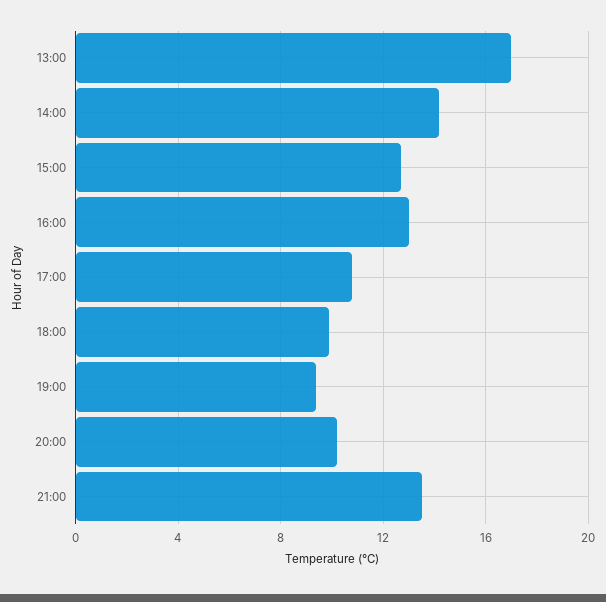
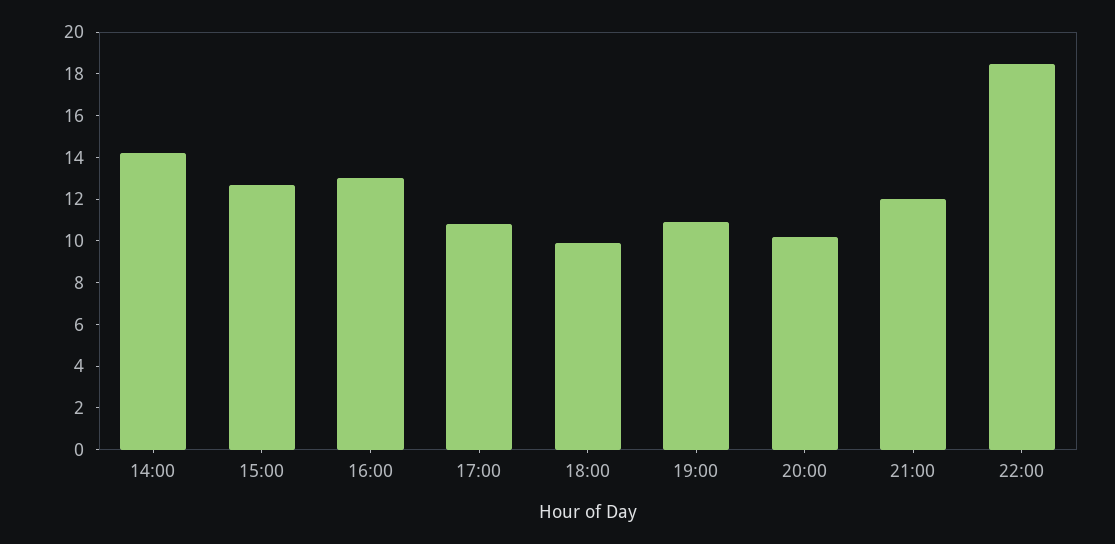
13:00: 17 -> none
19:00: 9.5 -> 11
21:00: 13.5 -> 12
22:00: none -> 18.5

